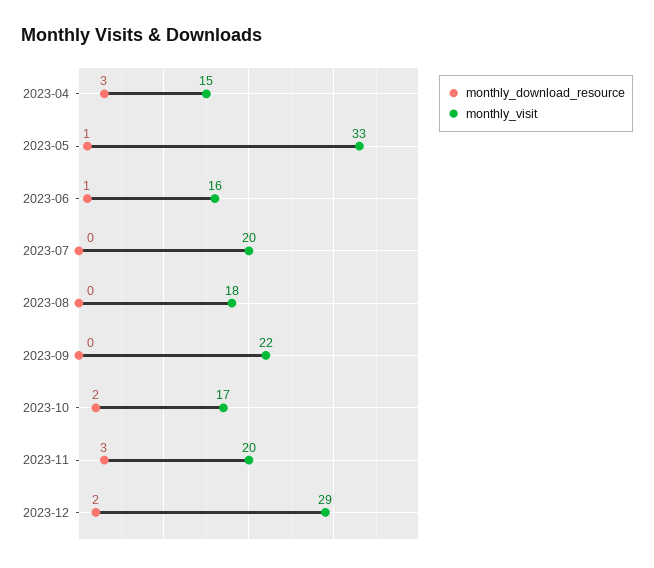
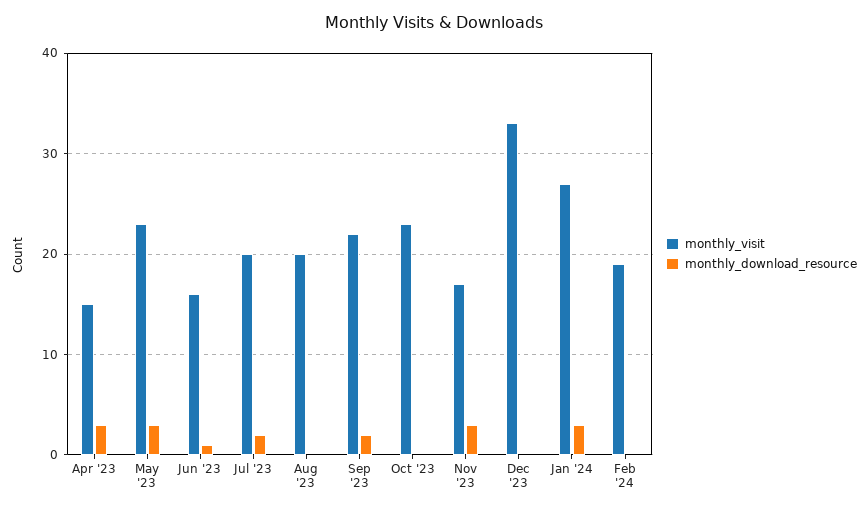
monthly_download_resource, 2023-05: 1 -> 3
monthly_visit, 2023-05: 33 -> 23
monthly_download_resource, 2023-07: 0 -> 2
monthly_visit, 2023-08: 18 -> 20
monthly_download_resource, 2023-09: 0 -> 2
monthly_download_resource, 2023-10: 2 -> 0
monthly_visit, 2023-10: 17 -> 23
monthly_visit, 2023-11: 20 -> 17
monthly_download_resource, 2023-12: 2 -> 0
monthly_visit, 2023-12: 29 -> 33
monthly_visit, Jan '24: none -> 27
monthly_download_resource, Jan '24: none -> 3
monthly_visit, Feb '24: none -> 19
monthly_download_resource, Feb '24: none -> 0

